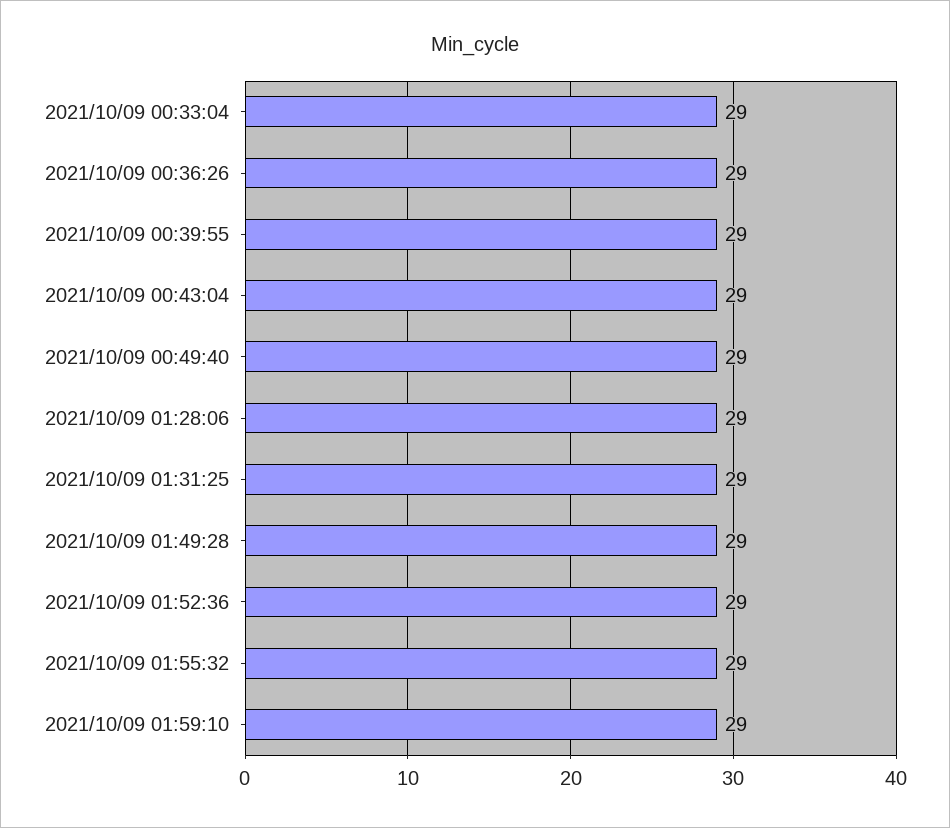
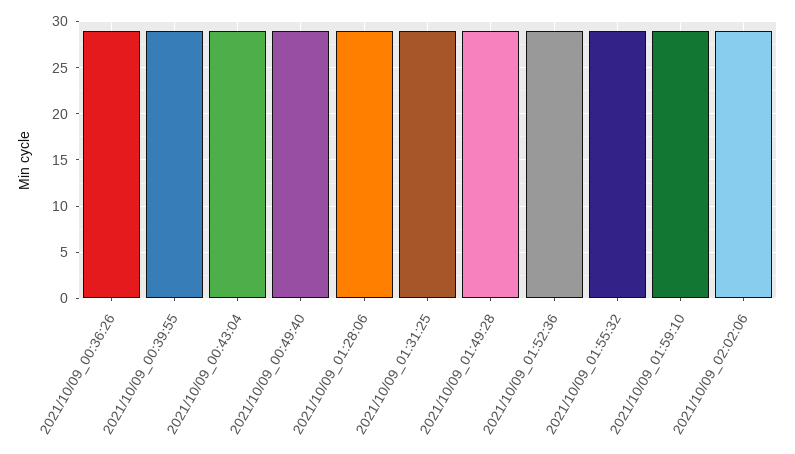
2021/10/09 00:33:04: 29 -> none
2021/10/09_02:02:06: none -> 29

